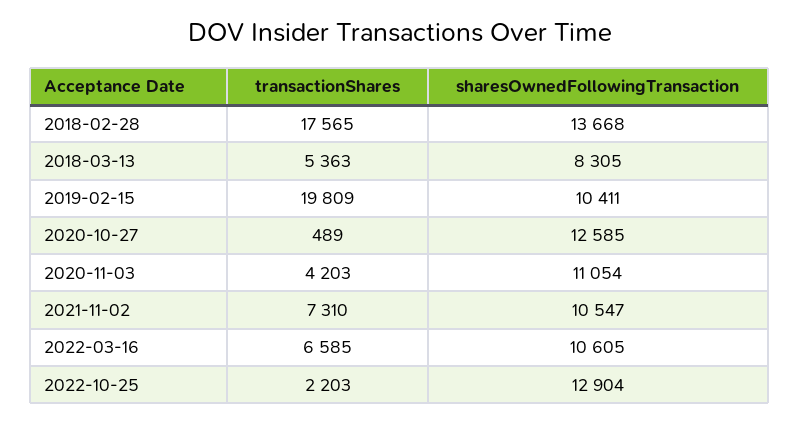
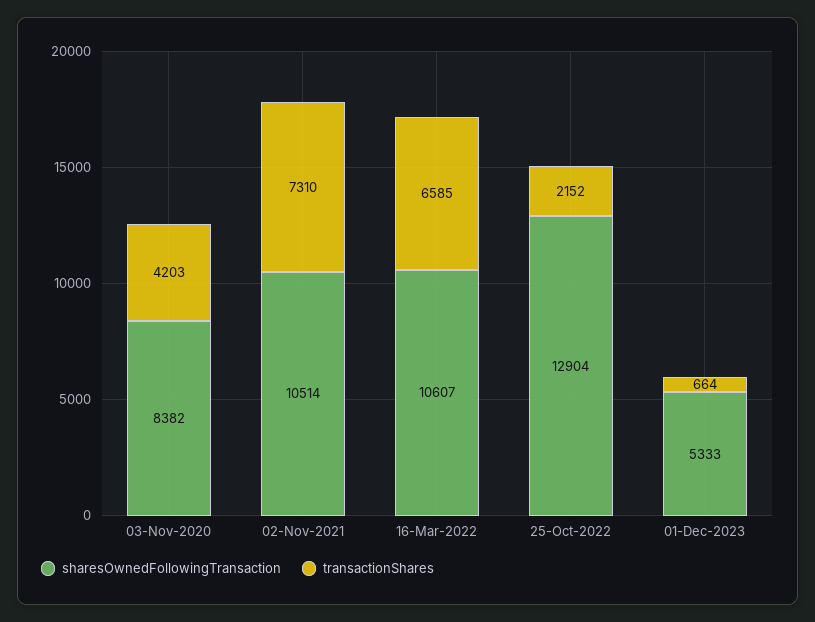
transactionShares, 2018-02-28: 17565 -> none
sharesOwnedFollowingTransaction, 2018-02-28: 13668 -> none
transactionShares, 2018-03-13: 5363 -> none
sharesOwnedFollowingTransaction, 2018-03-13: 8305 -> none
transactionShares, 2019-02-15: 19809 -> none
sharesOwnedFollowingTransaction, 2019-02-15: 10411 -> none
transactionShares, 2020-10-27: 489 -> none
sharesOwnedFollowingTransaction, 2020-10-27: 12585 -> none
sharesOwnedFollowingTransaction, 2020-11-03: 11054 -> 8382
sharesOwnedFollowingTransaction, 2021-11-02: 10547 -> 10514
sharesOwnedFollowingTransaction, 2022-03-16: 10605 -> 10607
transactionShares, 2022-10-25: 2203 -> 2152
sharesOwnedFollowingTransaction, 01-Dec-2023: none -> 5333
transactionShares, 01-Dec-2023: none -> 664

